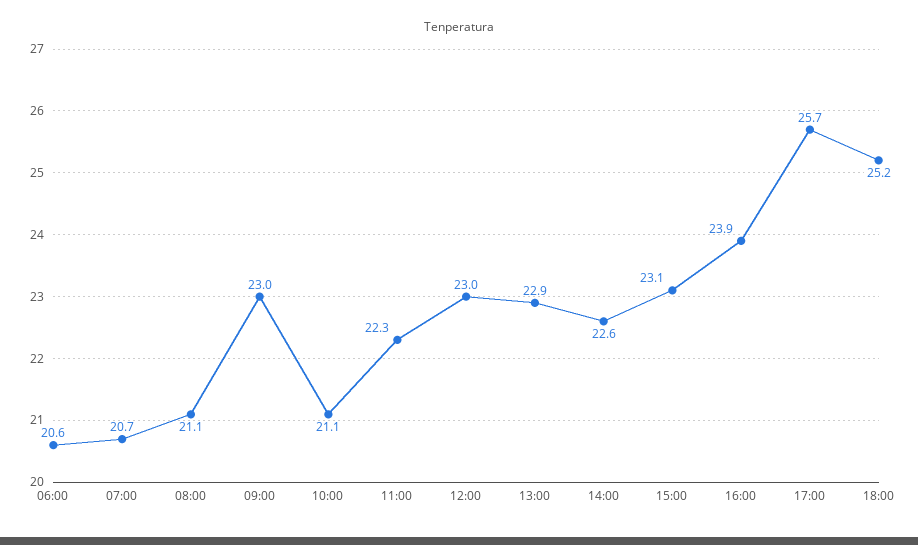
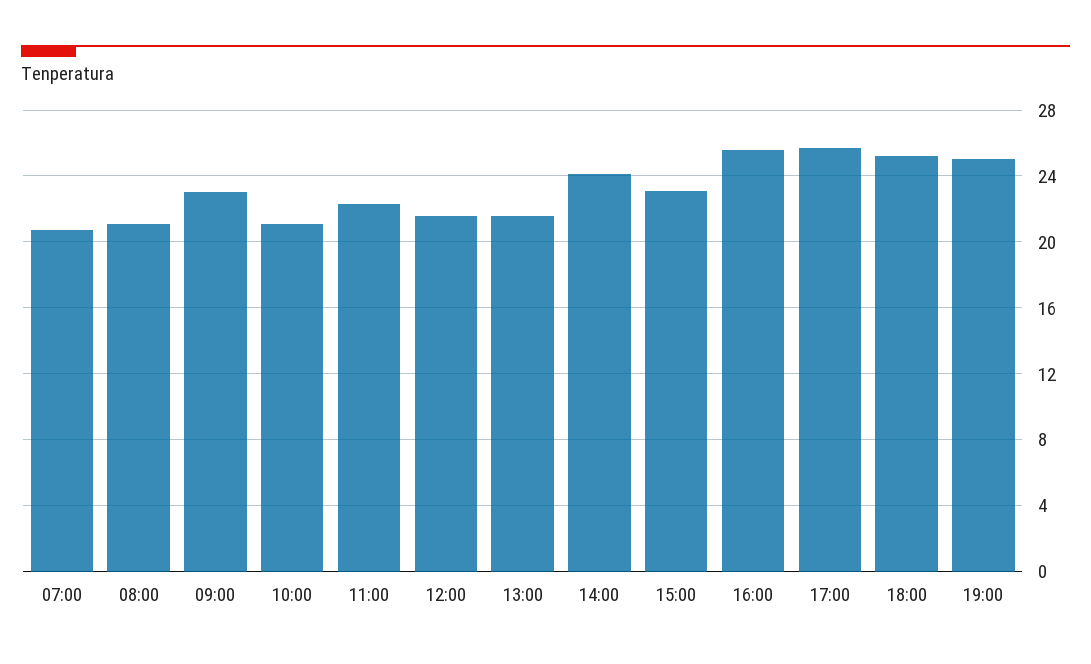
06:00: 20.6 -> none
12:00: 23 -> 21.5
13:00: 22.9 -> 21.5
14:00: 22.6 -> 24
16:00: 23.9 -> 25.5
19:00: none -> 25

